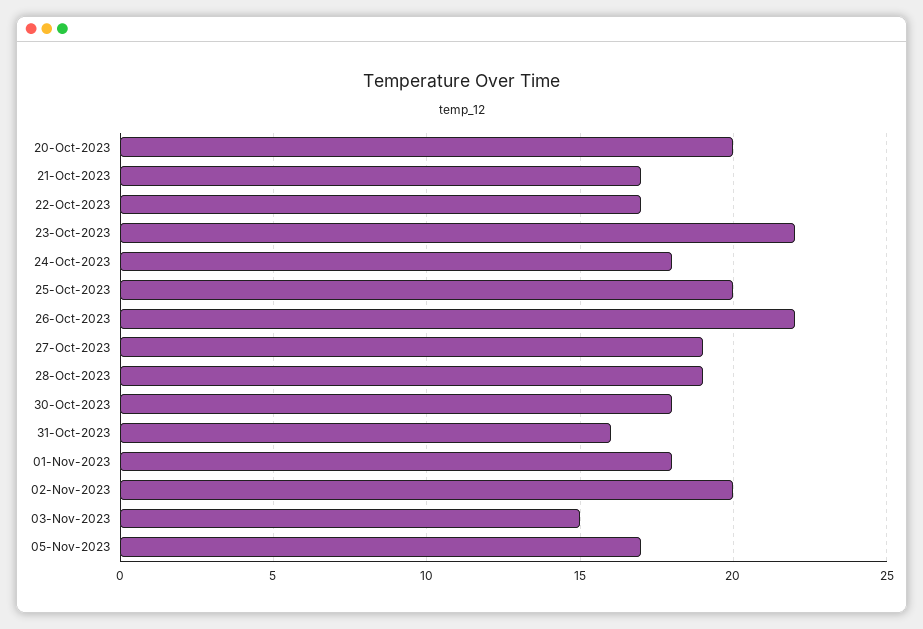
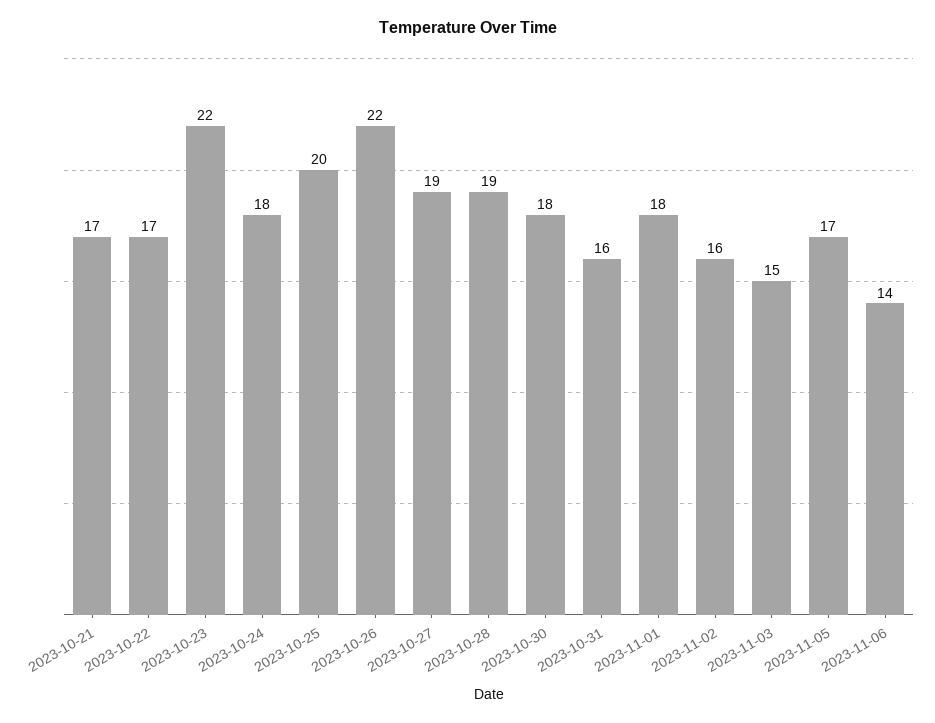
20-Oct-2023: 20 -> none
02-Nov-2023: 20 -> 16
2023-11-06: none -> 14

